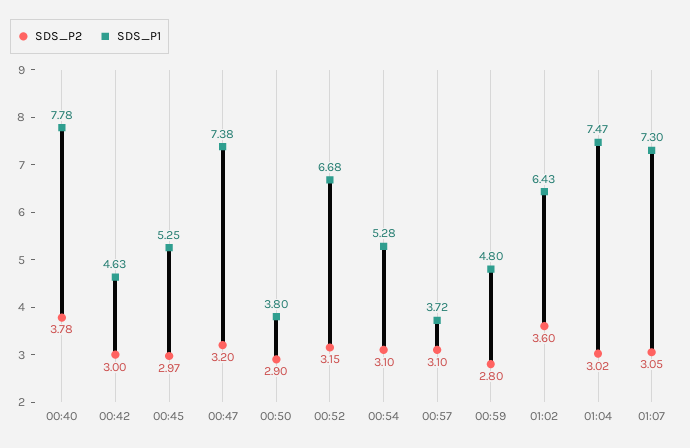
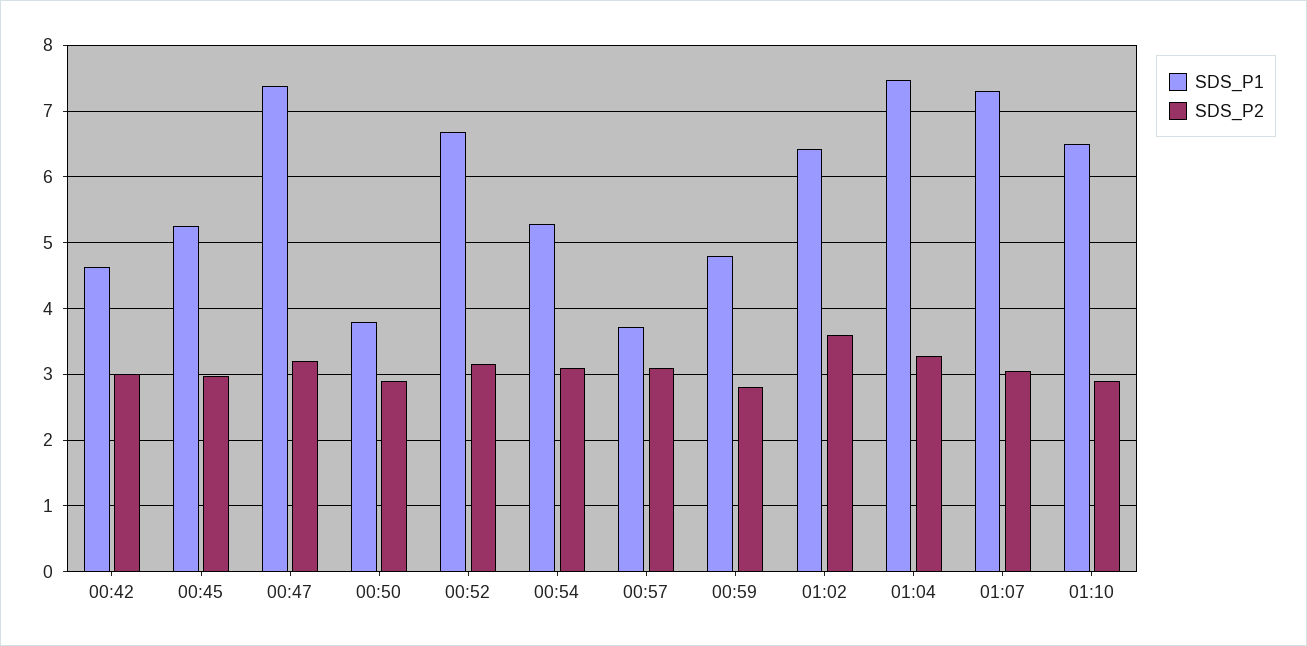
SDS_P2, 00:40: 3.78 -> none
SDS_P1, 00:40: 7.78 -> none
SDS_P2, 01:04: 3.02 -> 3.3
SDS_P1, 01:10: none -> 6.5
SDS_P2, 01:10: none -> 2.9

